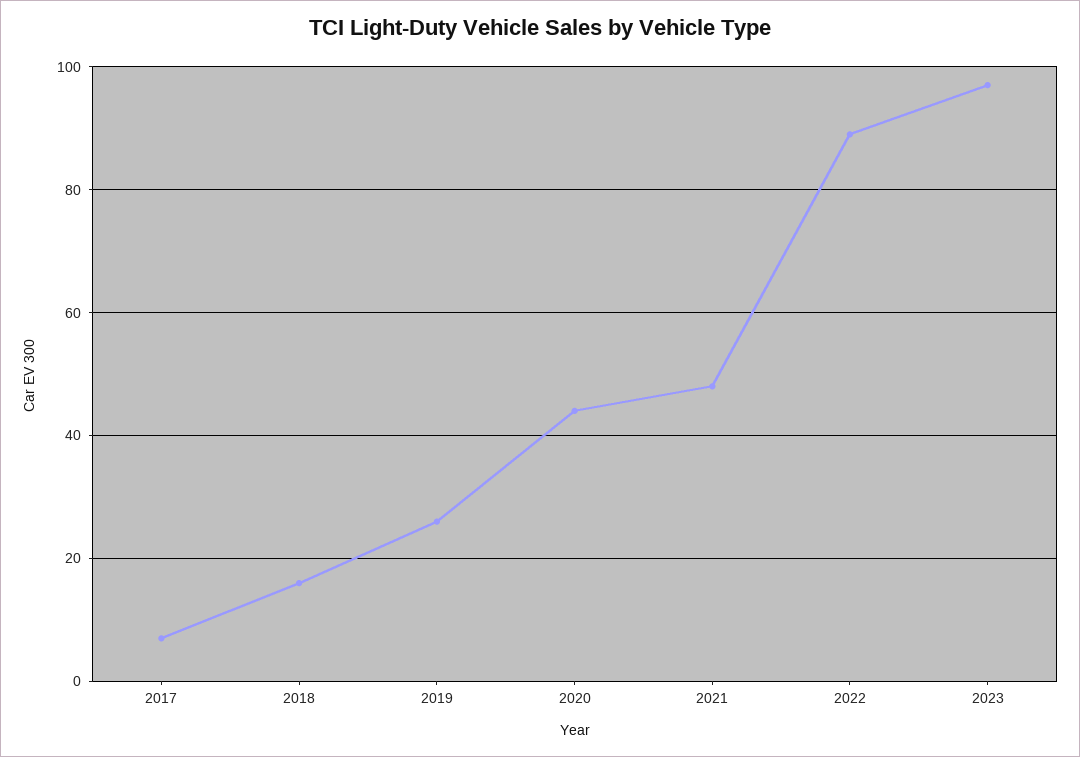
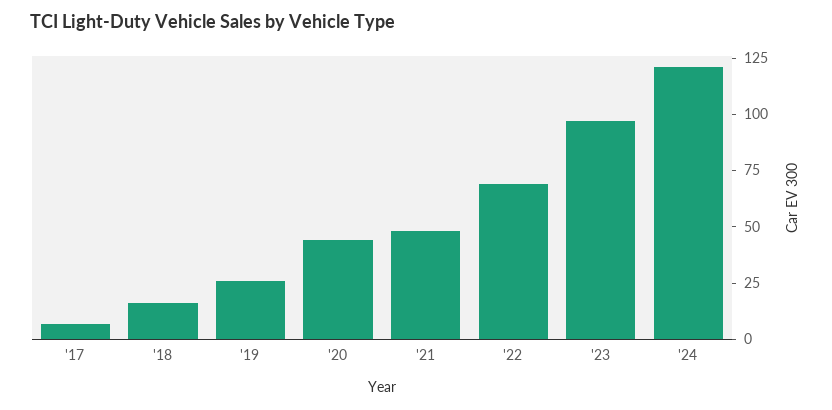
2022: 90 -> 70
'24: none -> 120

